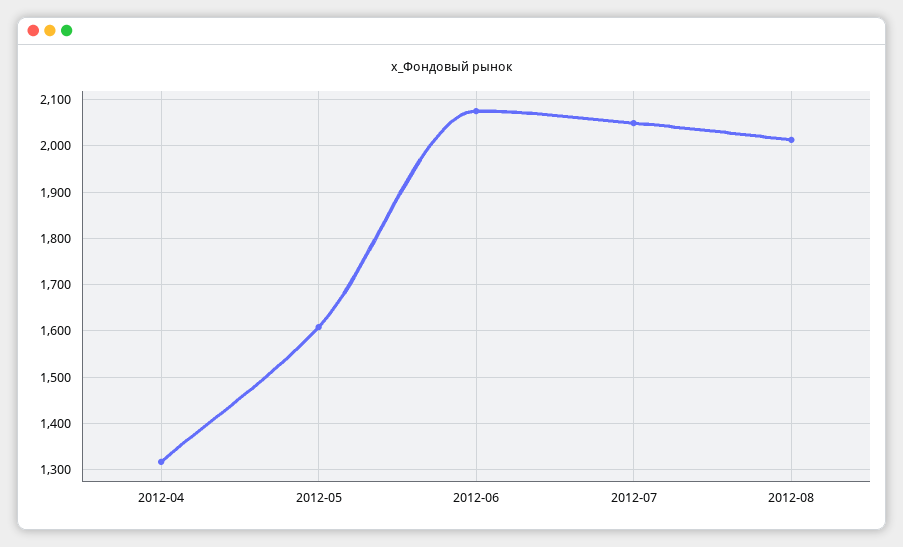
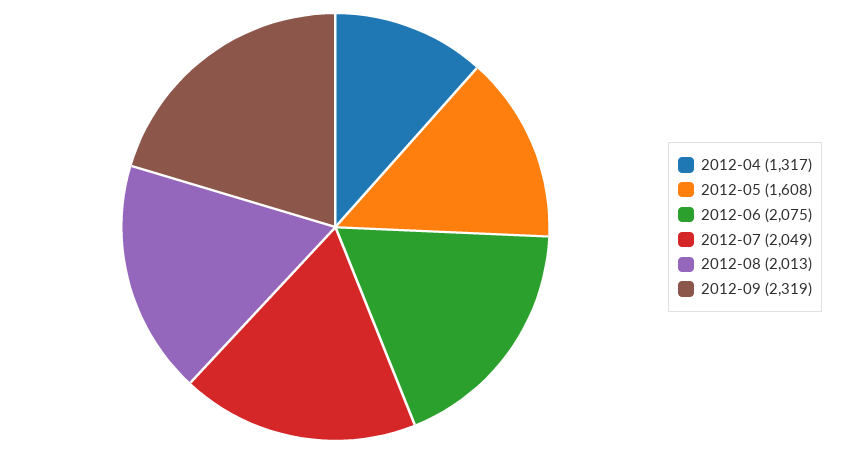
2012-09: none -> 2319

